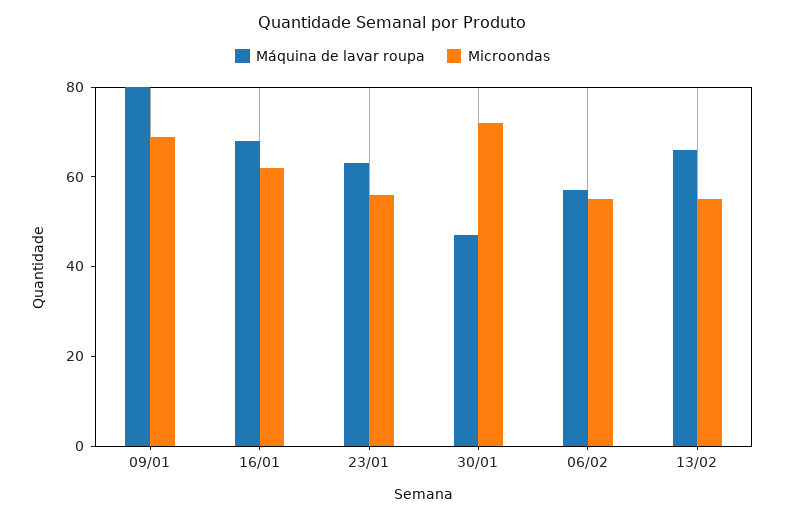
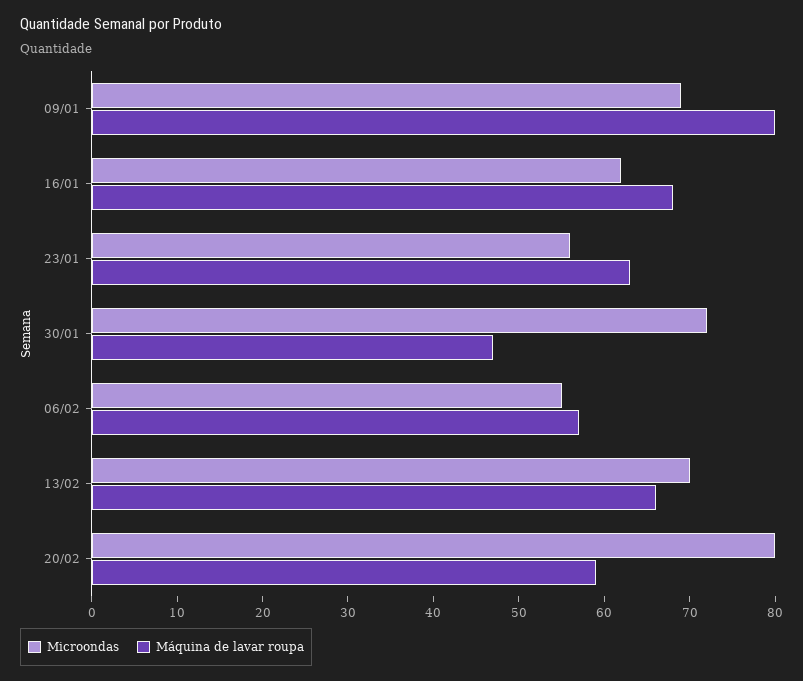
Microondas, 13/02: 55 -> 70
Microondas, 20/02: none -> 80
Máquina de lavar roupa, 20/02: none -> 59

